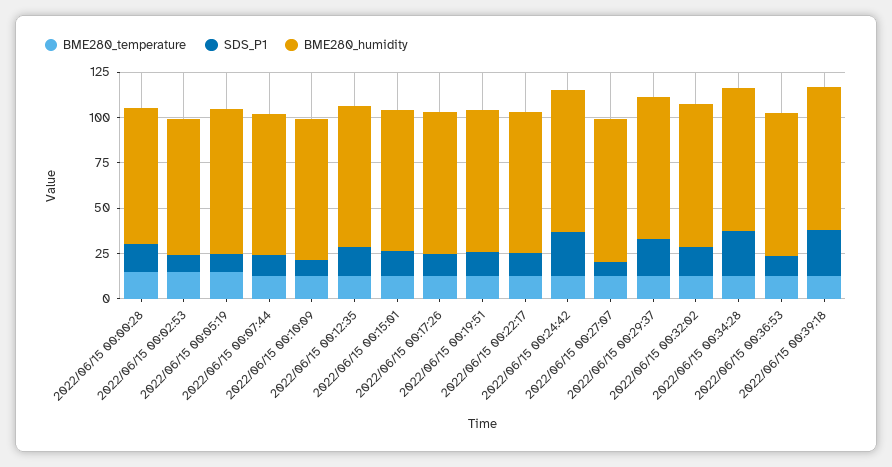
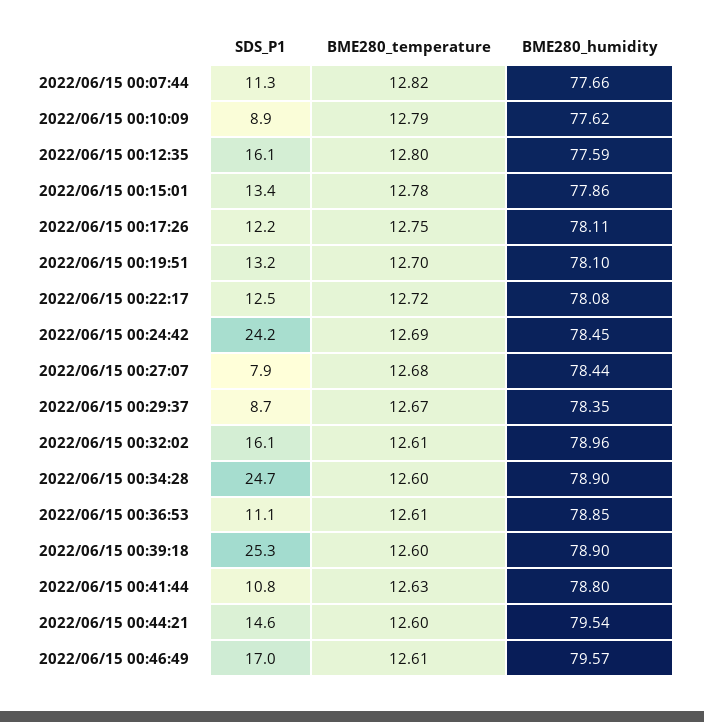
BME280_temperature, 2022/06/15 00:00:28: 15 -> none
SDS_P1, 2022/06/15 00:00:28: 15 -> none
BME280_humidity, 2022/06/15 00:00:28: 75 -> none
BME280_temperature, 2022/06/15 00:02:53: 15 -> none
SDS_P1, 2022/06/15 00:02:53: 10 -> none
BME280_humidity, 2022/06/15 00:02:53: 75 -> none
BME280_temperature, 2022/06/15 00:05:19: 15 -> none
SDS_P1, 2022/06/15 00:05:19: 10 -> none
BME280_humidity, 2022/06/15 00:05:19: 80 -> none
SDS_P1, 2022/06/15 00:29:37: 20 -> 8.7
SDS_P1, 2022/06/15 00:41:44: none -> 10.8
BME280_temperature, 2022/06/15 00:41:44: none -> 12.63
BME280_humidity, 2022/06/15 00:41:44: none -> 78.8
SDS_P1, 2022/06/15 00:44:21: none -> 14.6
BME280_temperature, 2022/06/15 00:44:21: none -> 12.6
BME280_humidity, 2022/06/15 00:44:21: none -> 79.54
SDS_P1, 2022/06/15 00:46:49: none -> 17
BME280_temperature, 2022/06/15 00:46:49: none -> 12.61
BME280_humidity, 2022/06/15 00:46:49: none -> 79.57

